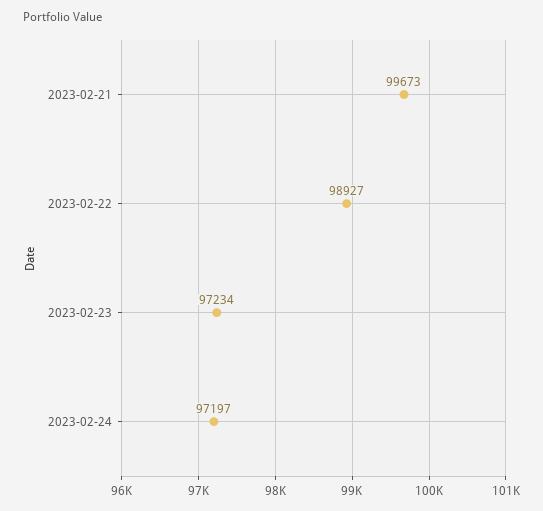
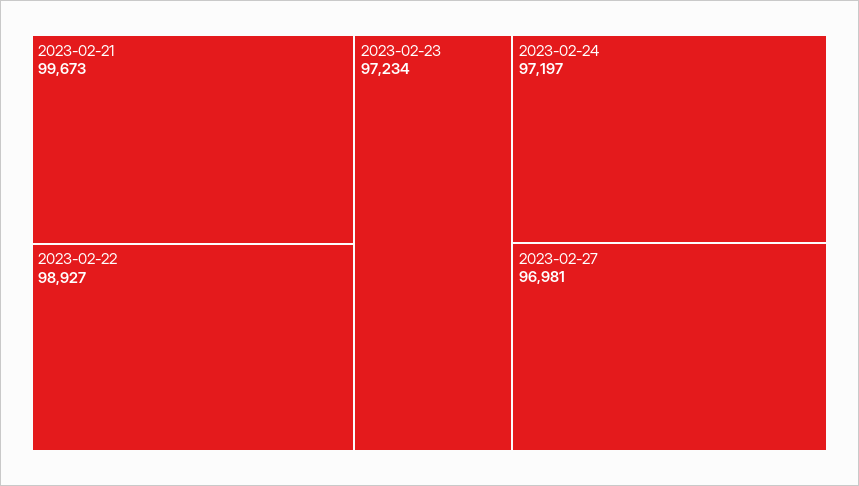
2023-02-27: none -> 96981

